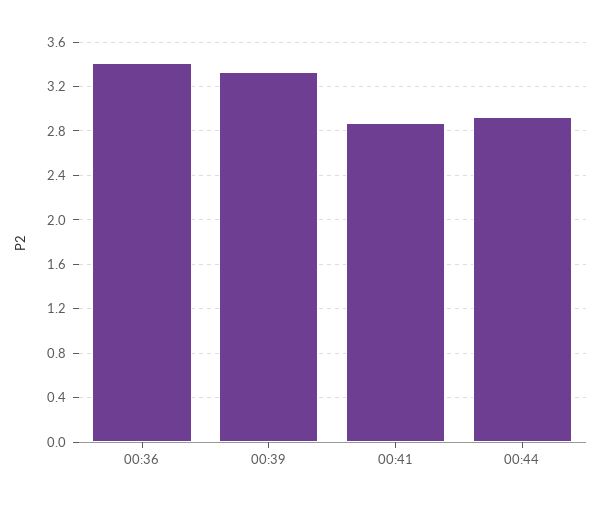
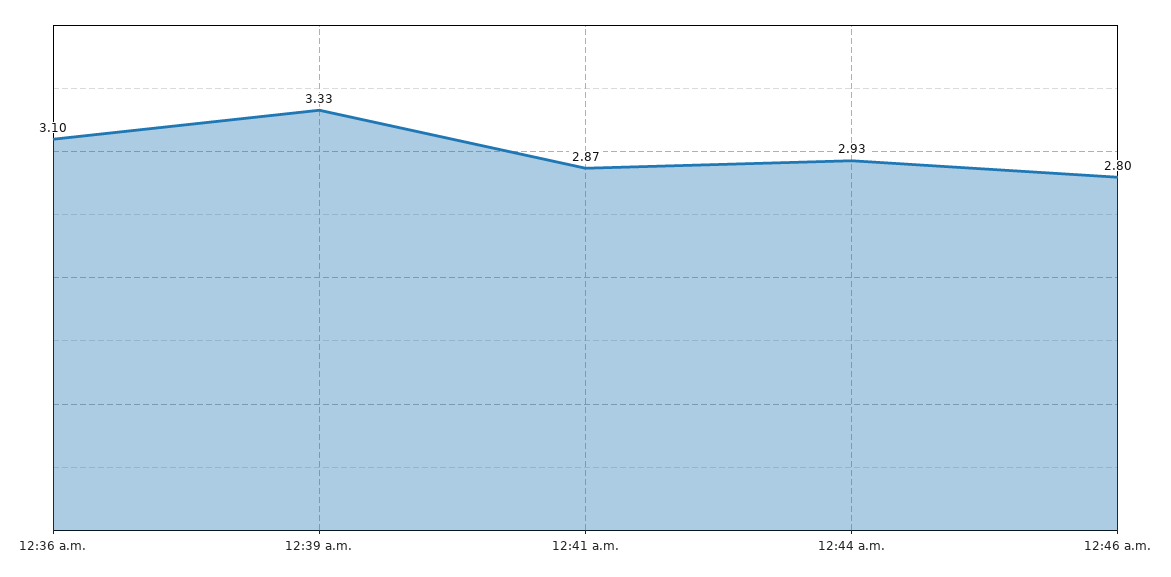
00:36: 3.4 -> 3.1
12:46 a.m.: none -> 2.8

